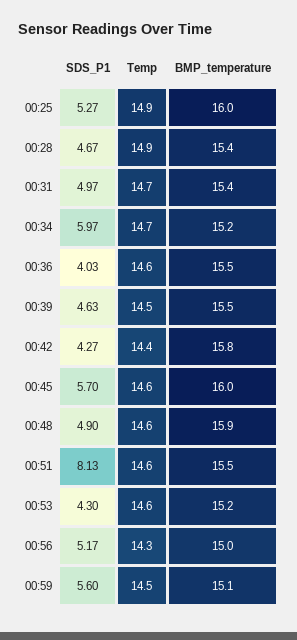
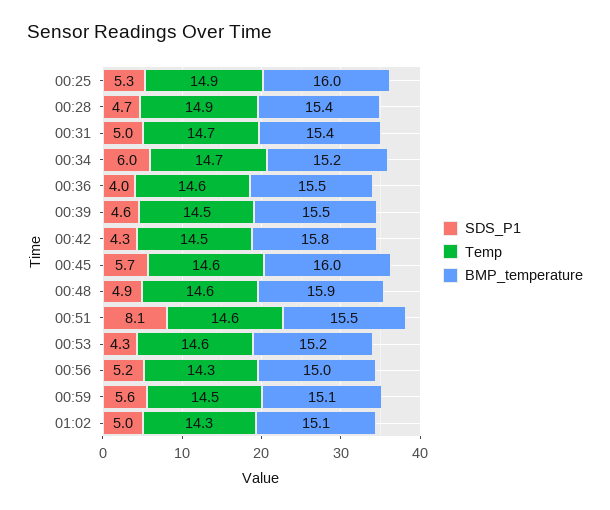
Temp, 00:42: 14.4 -> 14.5
SDS_P1, 01:02: none -> 5
Temp, 01:02: none -> 14.3
BMP_temperature, 01:02: none -> 15.1

